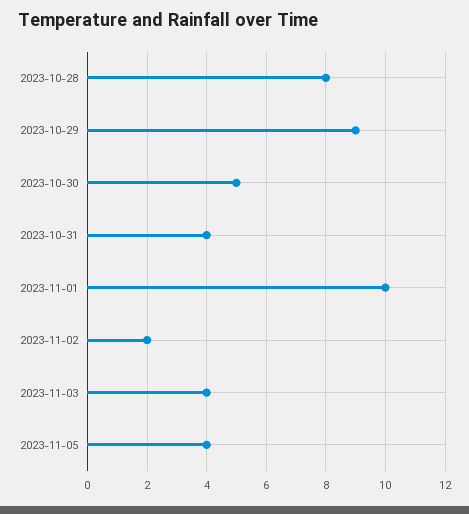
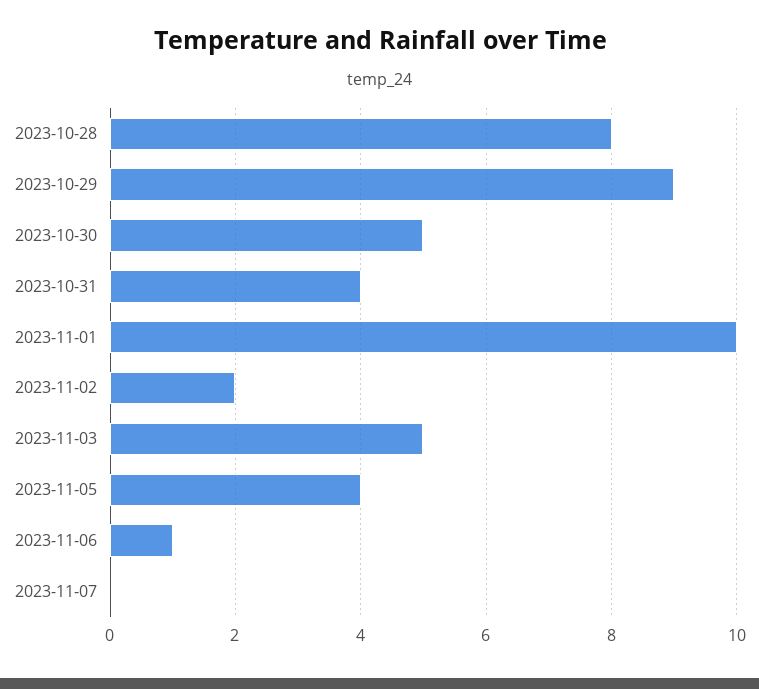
2023-11-03: 4 -> 5
2023-11-06: none -> 1
2023-11-07: none -> 0

